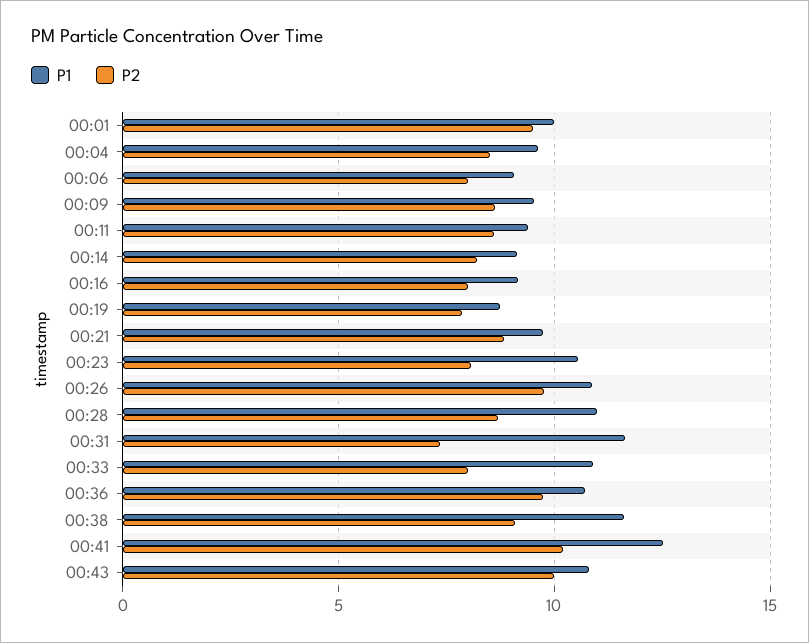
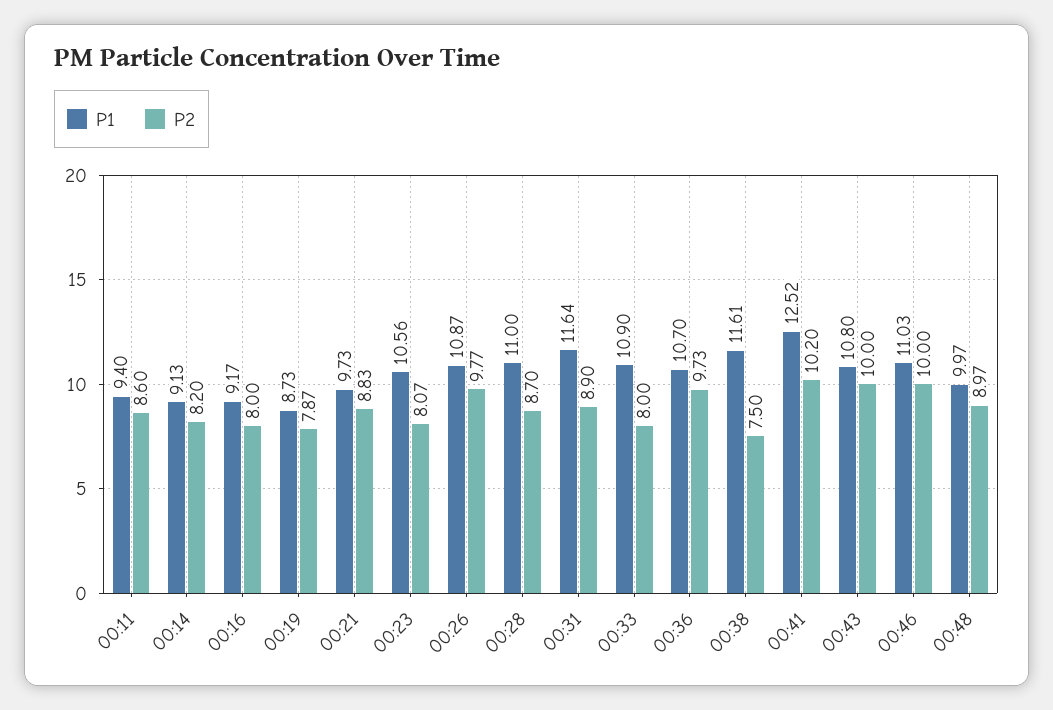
P1, 00:01: 10 -> none
P2, 00:01: 9.5 -> none
P1, 00:04: 9.5 -> none
P2, 00:04: 8.5 -> none
P1, 00:06: 9 -> none
P2, 00:06: 8 -> none
P1, 00:09: 9.5 -> none
P2, 00:09: 8.5 -> none
P2, 00:31: 7.5 -> 8.9
P2, 00:38: 9 -> 7.5
P1, 00:46: none -> 11.03
P2, 00:46: none -> 10
P1, 00:48: none -> 9.97
P2, 00:48: none -> 8.97

